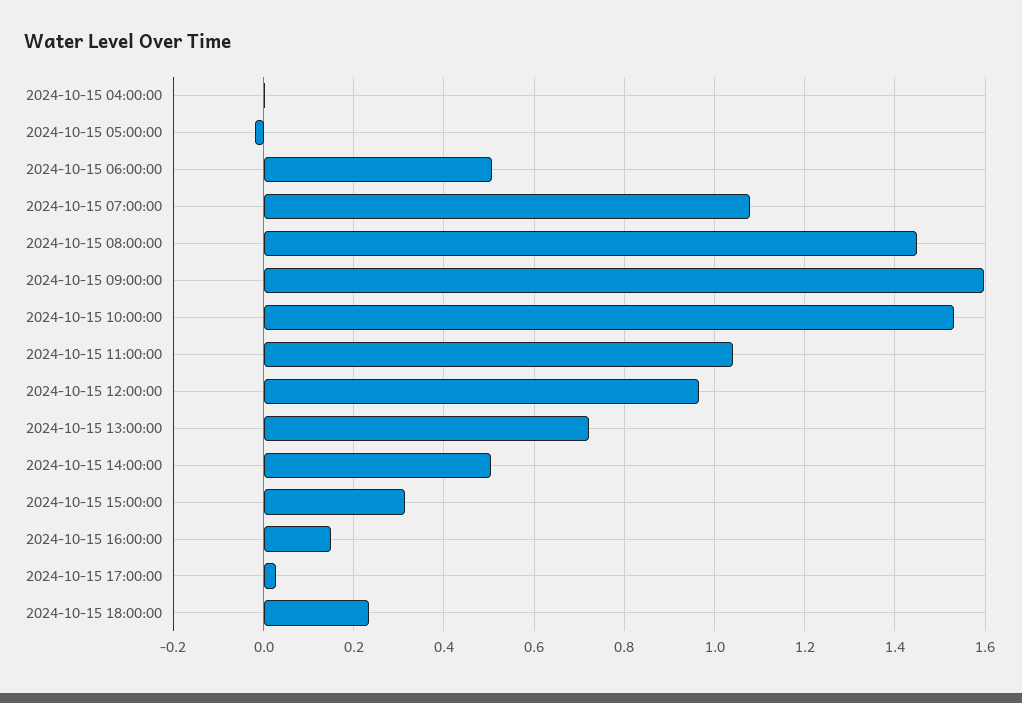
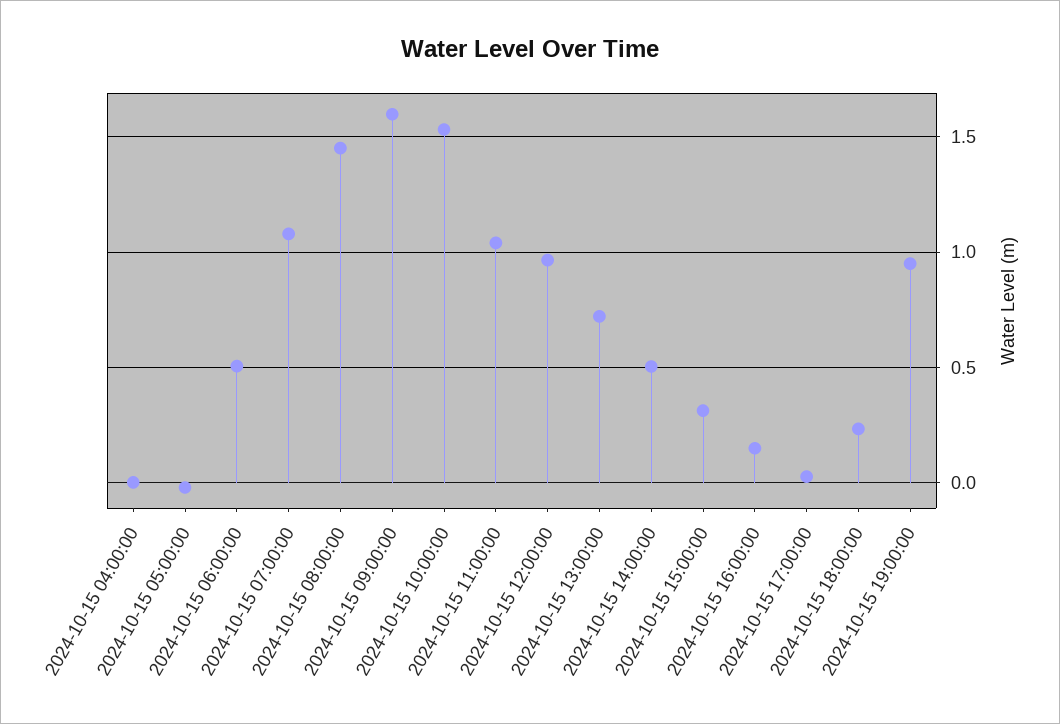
2024-10-15 19:00:00: none -> 0.95

